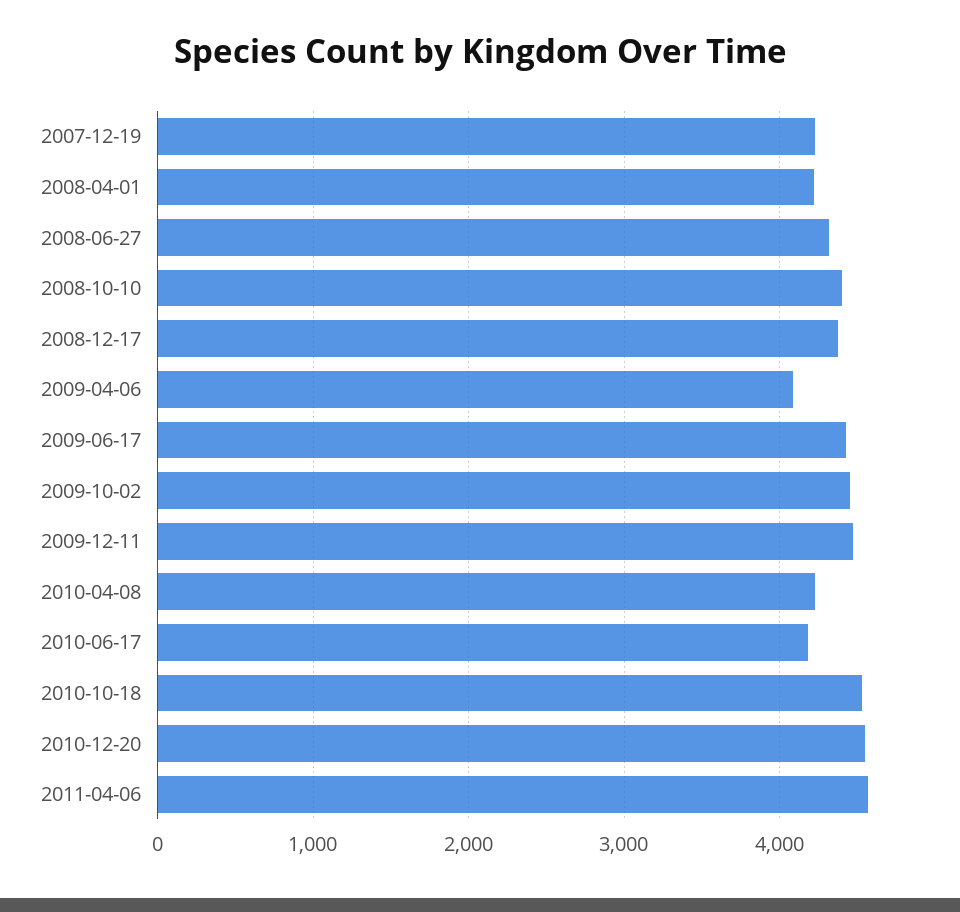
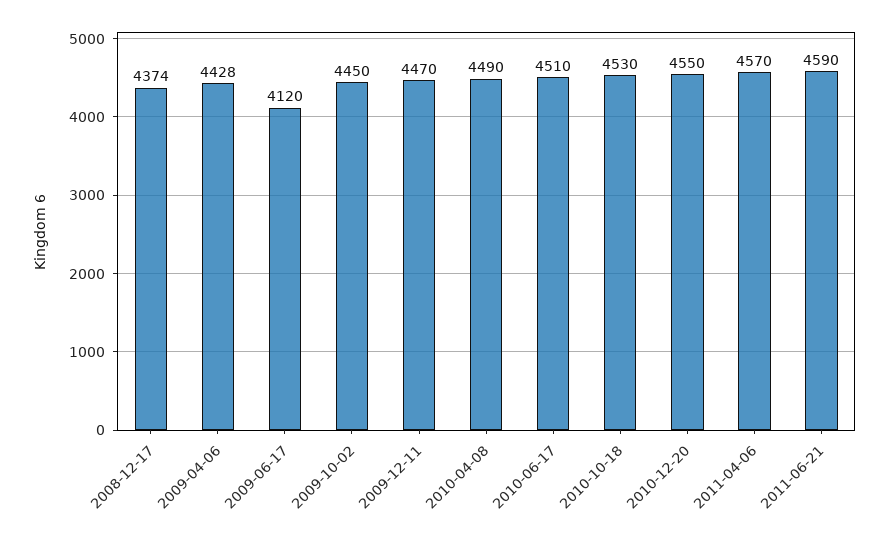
2007-12-19: 4200 -> none
2008-04-01: 4200 -> none
2008-06-27: 4300 -> none
2008-10-10: 4400 -> none
2009-04-06: 4100 -> 4428
2009-06-17: 4400 -> 4120
2010-04-08: 4200 -> 4490
2010-06-17: 4200 -> 4510
2011-06-21: none -> 4590

